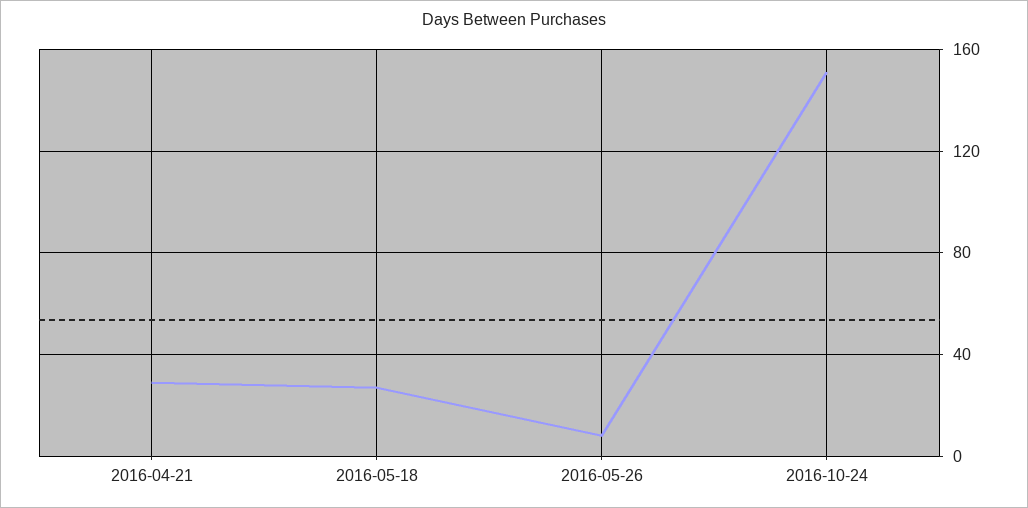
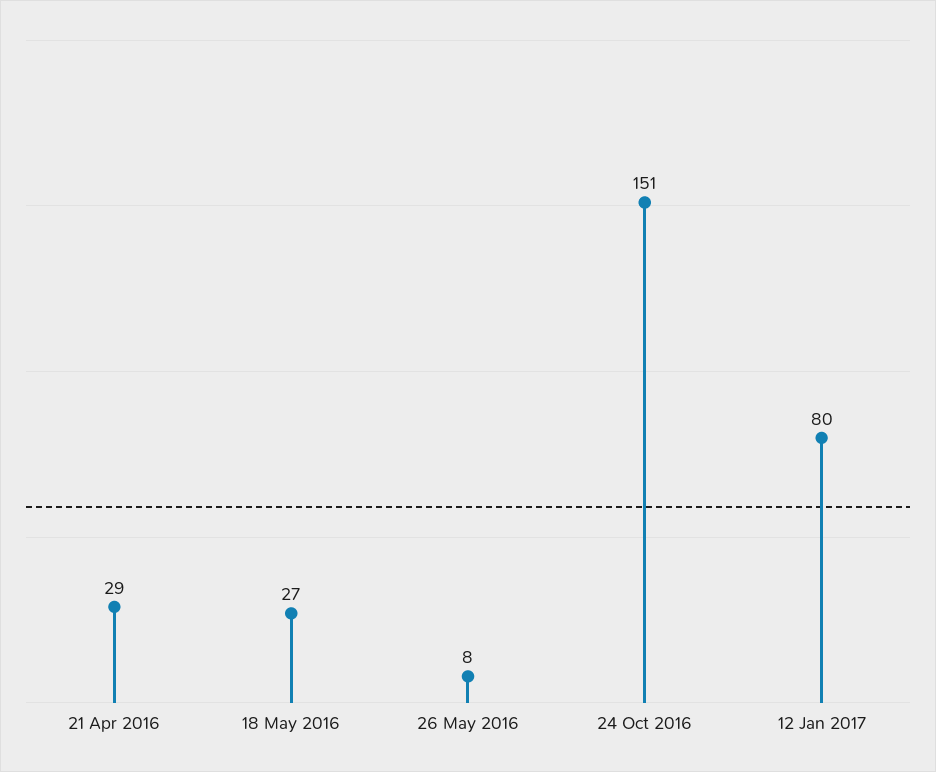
12 Jan 2017: none -> 80

